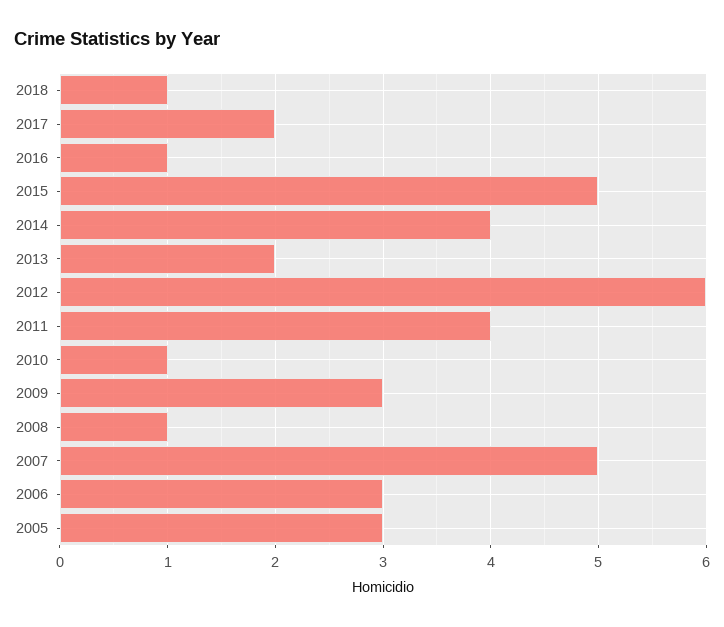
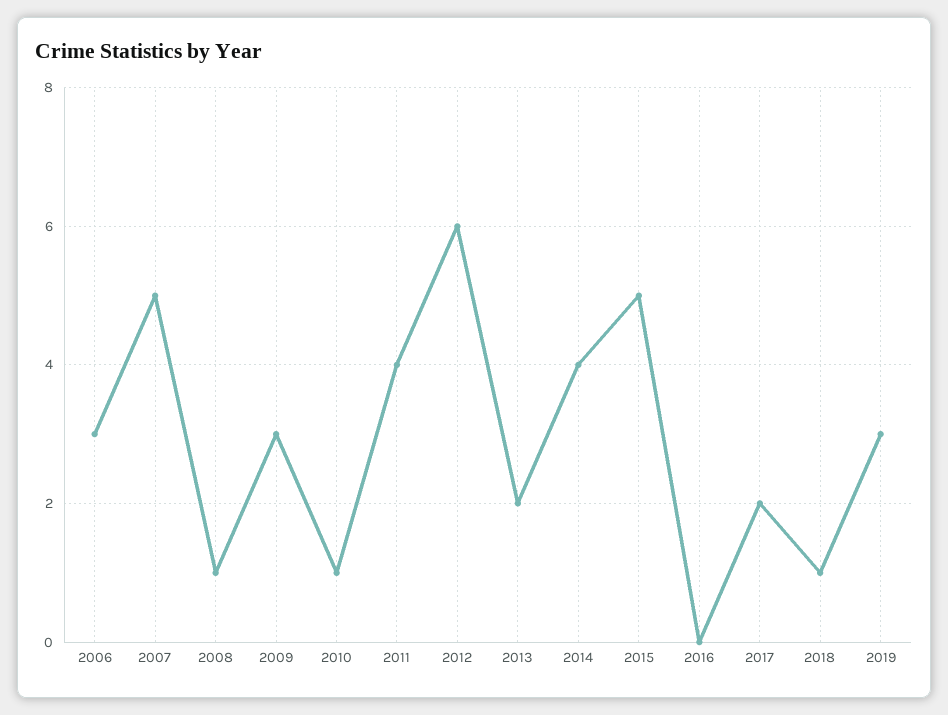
2016: 1 -> 0
2005: 3 -> none
2019: none -> 3

